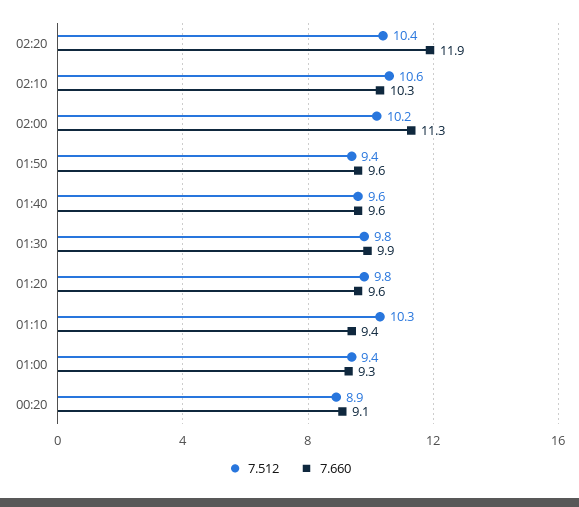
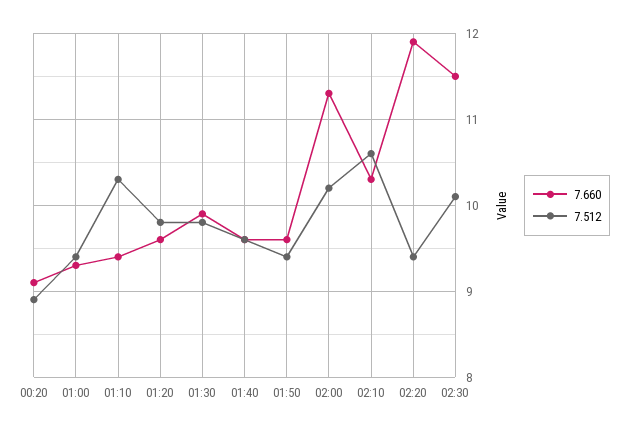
7.512, 02:20: 10.4 -> 9.4
7.660, 02:30: none -> 11.5
7.512, 02:30: none -> 10.1

